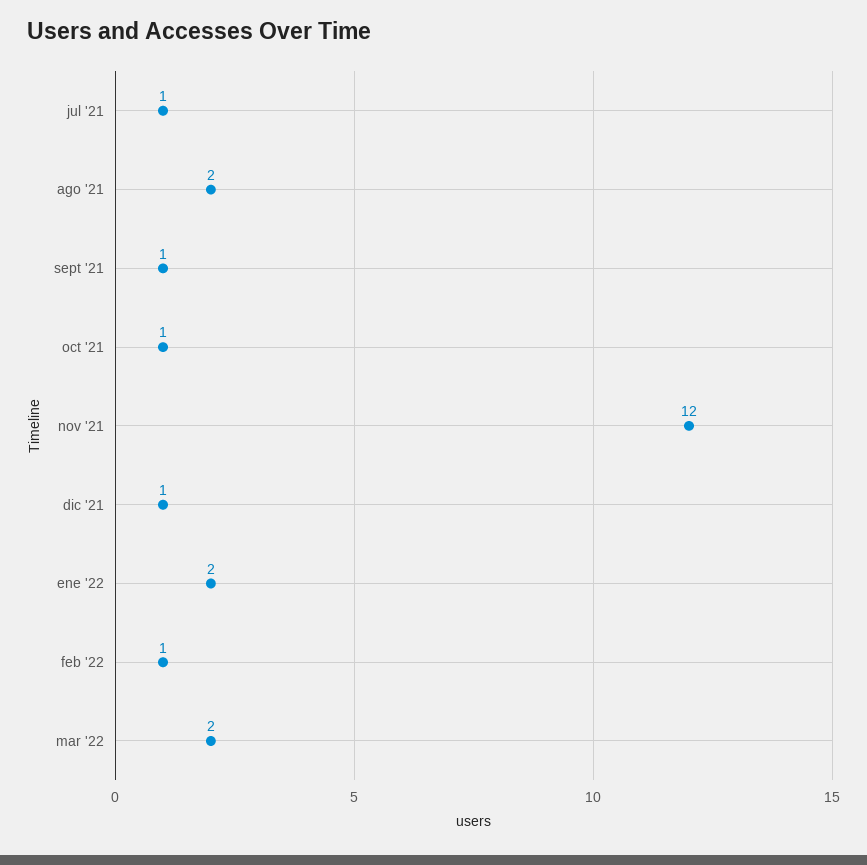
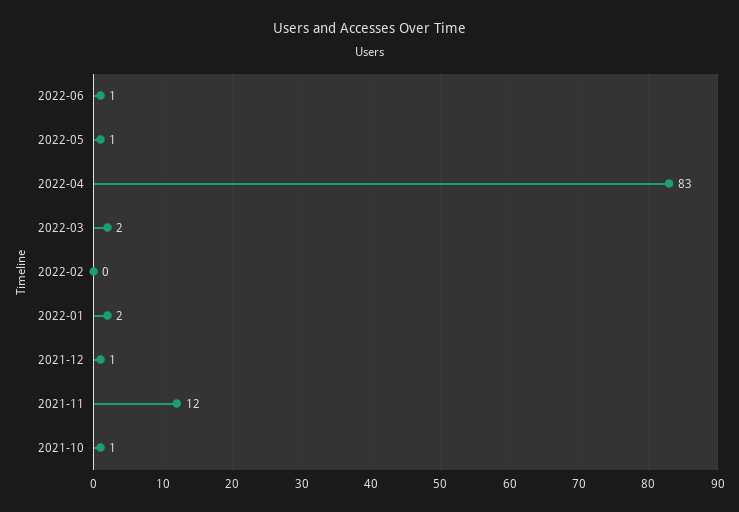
jul '21: 1 -> none
ago '21: 2 -> none
sept '21: 1 -> none
feb '22: 1 -> 0
2022-06: none -> 1
2022-05: none -> 1
2022-04: none -> 83

